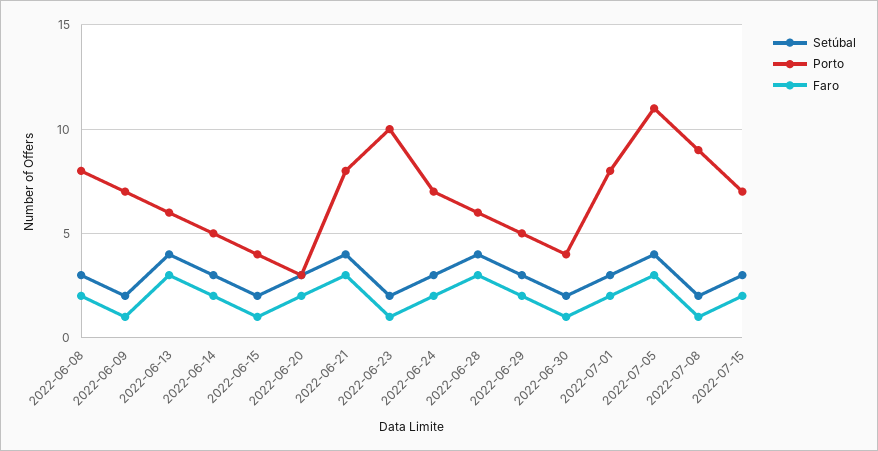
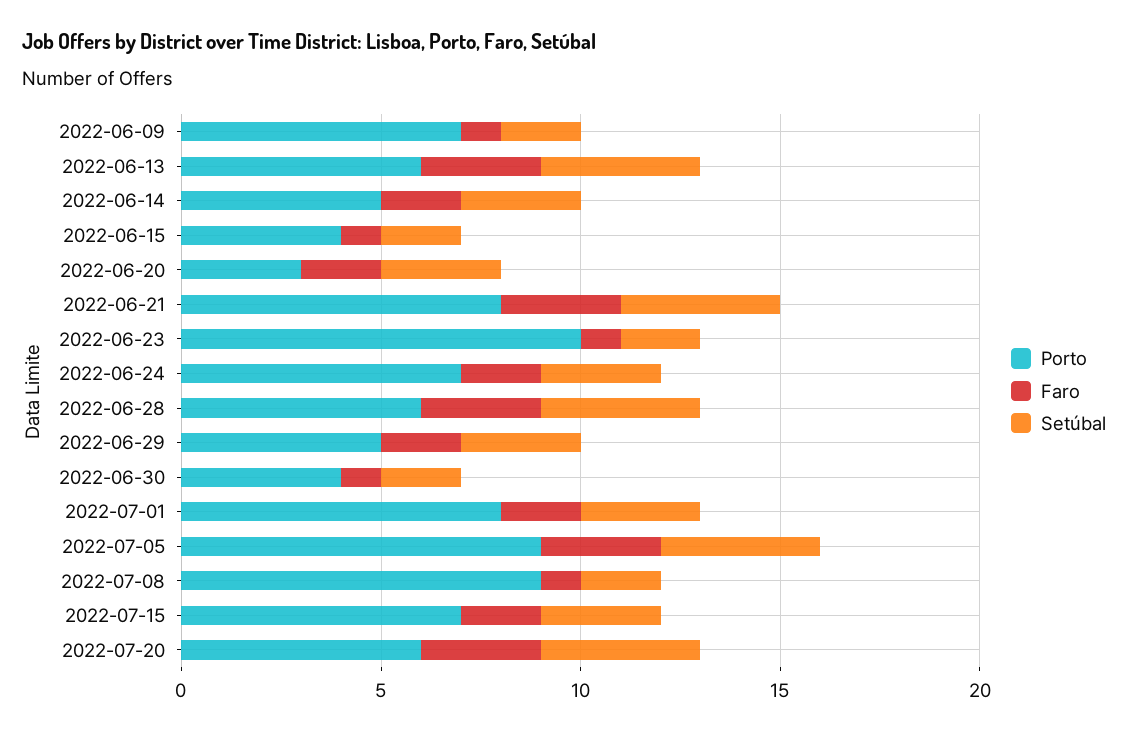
Setúbal, 2022-06-08: 3 -> none
Porto, 2022-06-08: 8 -> none
Faro, 2022-06-08: 2 -> none
Porto, 2022-07-05: 11 -> 9
Porto, 2022-07-20: none -> 6
Faro, 2022-07-20: none -> 3
Setúbal, 2022-07-20: none -> 4

